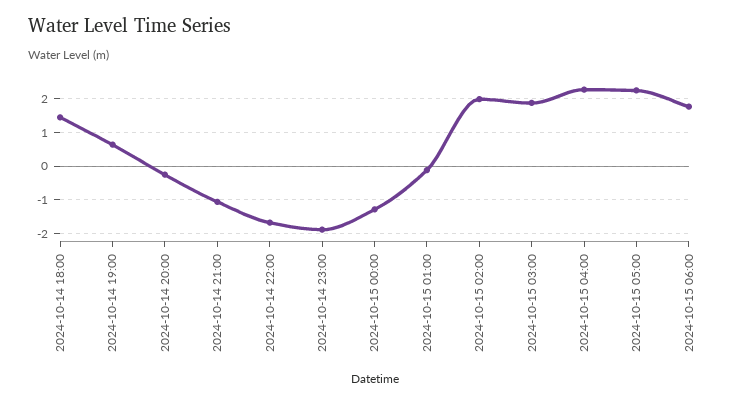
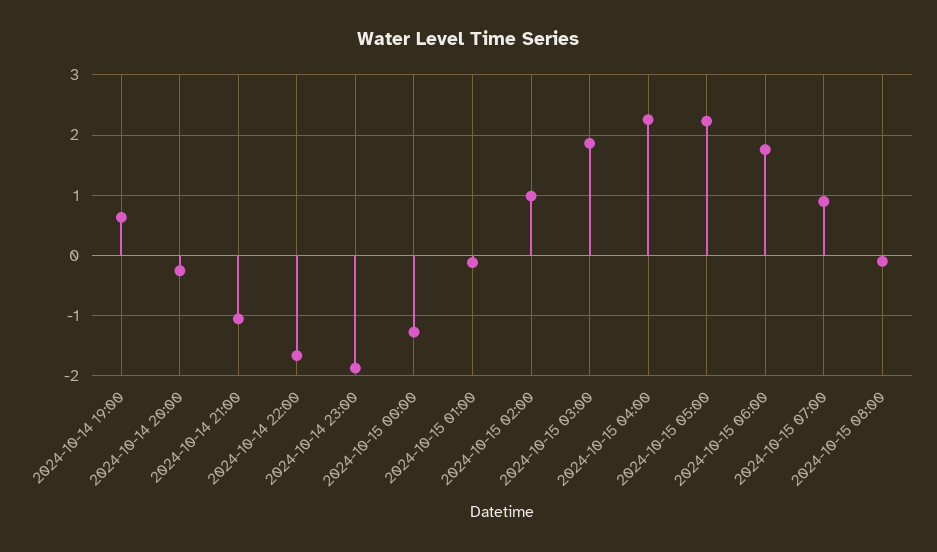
2024-10-14 18:00: 1.4 -> none
2024-10-15 02:00: 2 -> 1
2024-10-15 07:00: none -> 0.9
2024-10-15 08:00: none -> -0.1

